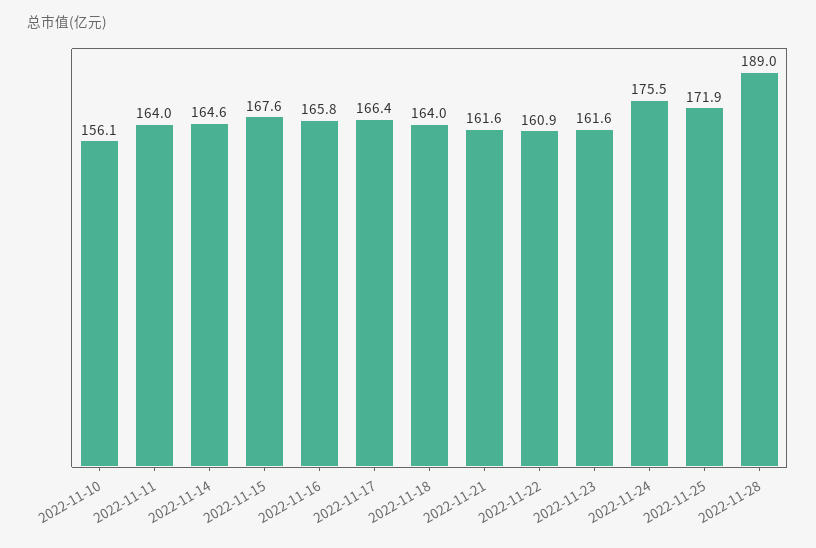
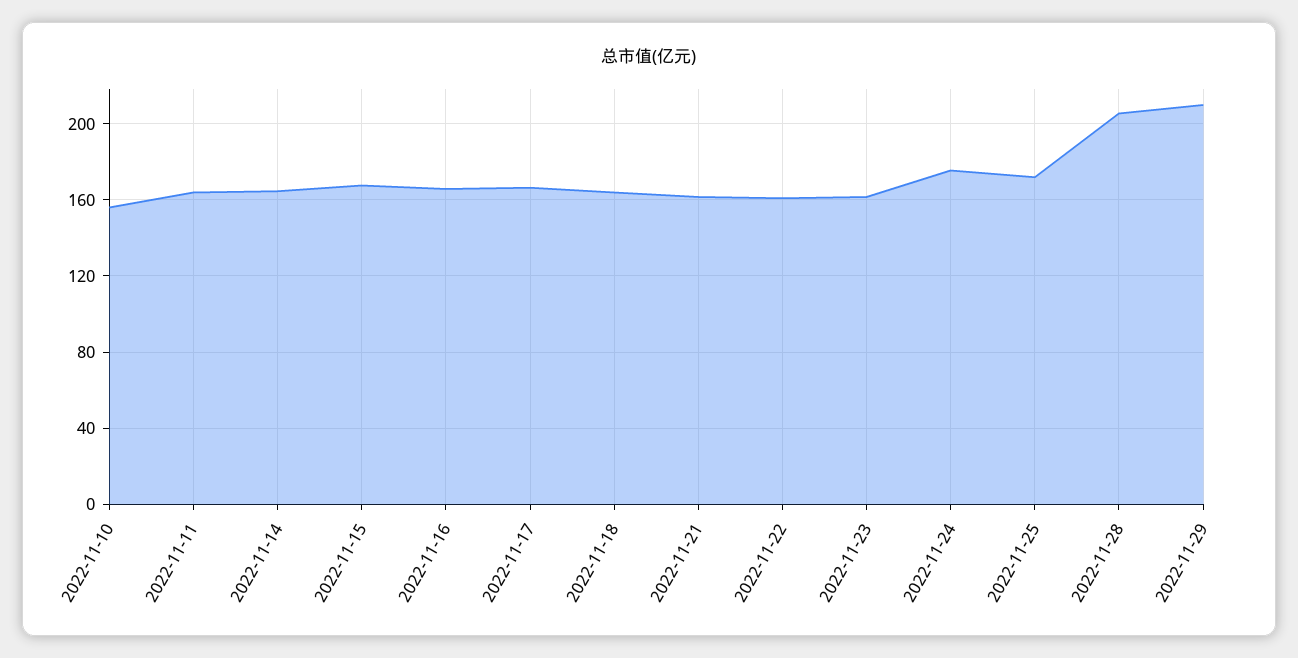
2022-11-28: 189 -> 205
2022-11-29: none -> 210

